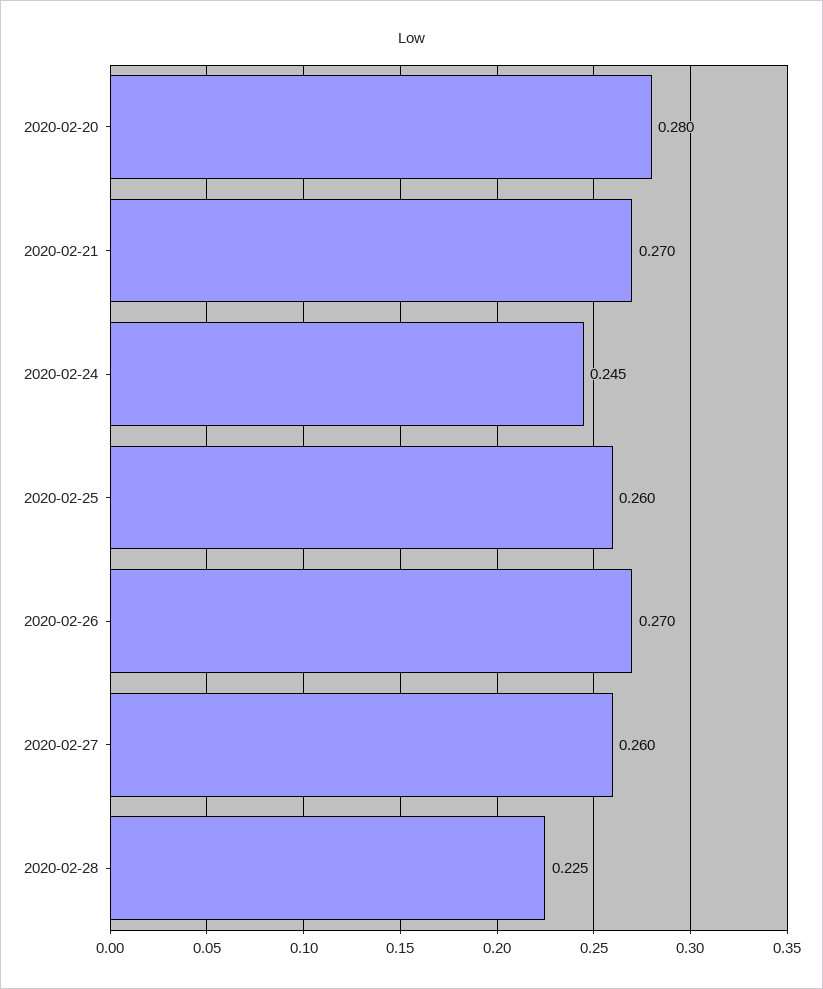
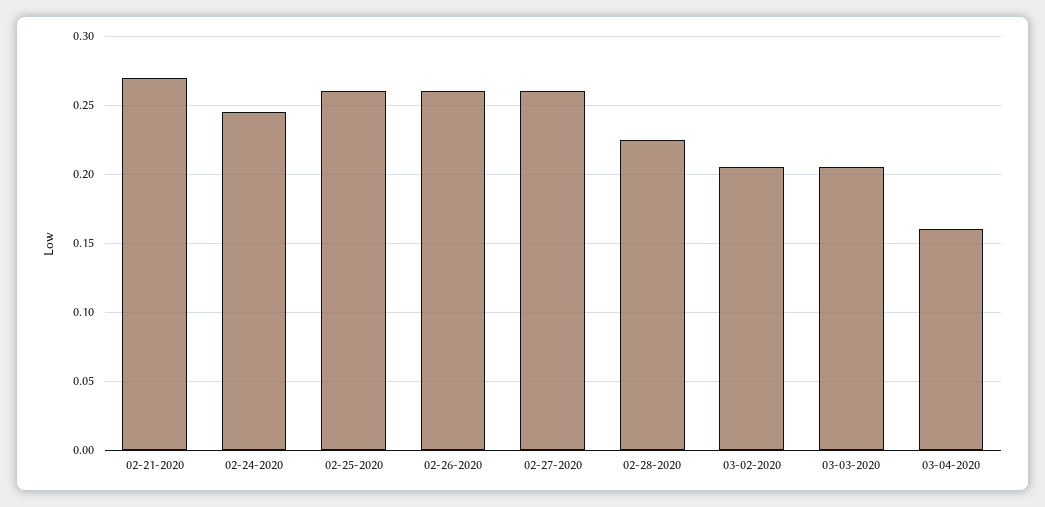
2020-02-20: 0.28 -> none
2020-02-26: 0.27 -> 0.26
03-02-2020: none -> 0.205
03-03-2020: none -> 0.205
03-04-2020: none -> 0.16

